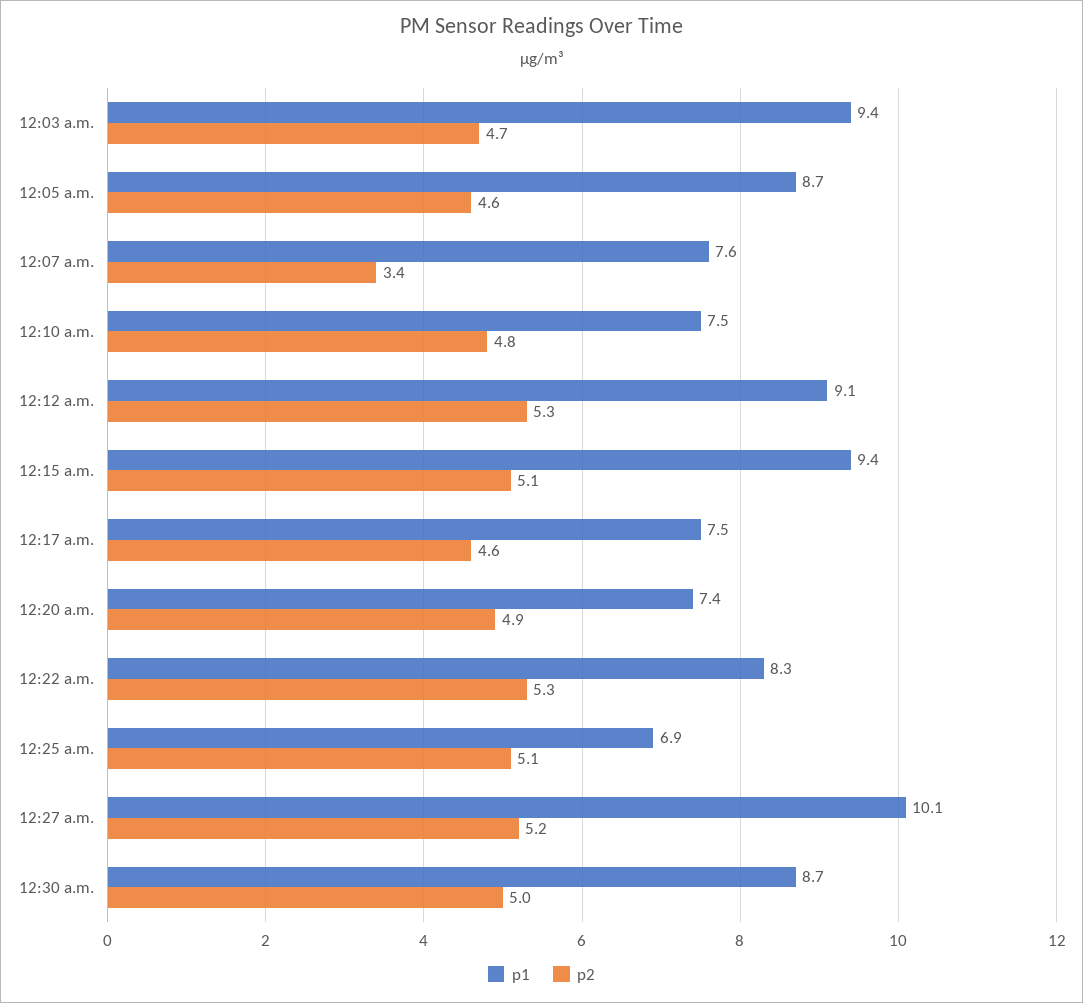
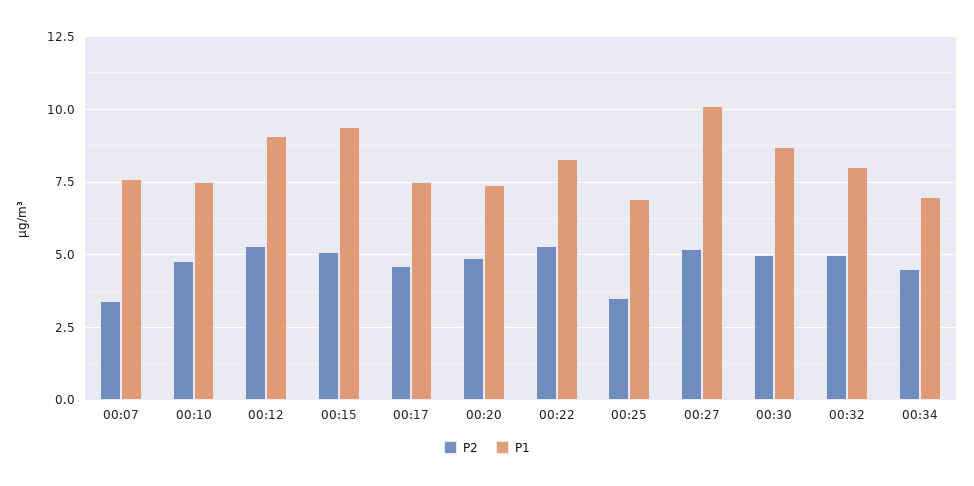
p1, 12:03 a.m.: 9.4 -> none
p2, 12:03 a.m.: 4.7 -> none
p1, 12:05 a.m.: 8.7 -> none
p2, 12:05 a.m.: 4.6 -> none
p2, 12:25 a.m.: 5.1 -> 3.5
p2, 00:32: none -> 5
p1, 00:32: none -> 8
p2, 00:34: none -> 4.5
p1, 00:34: none -> 7

